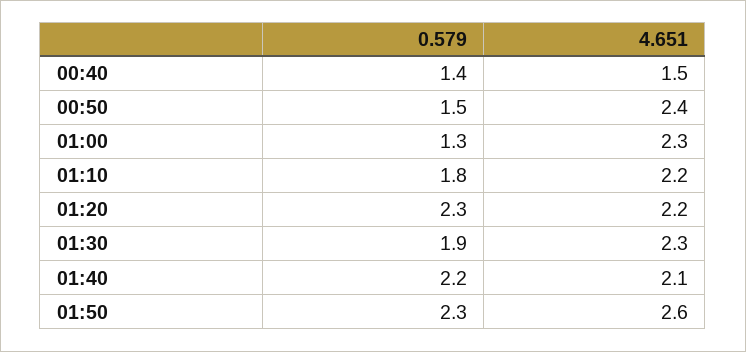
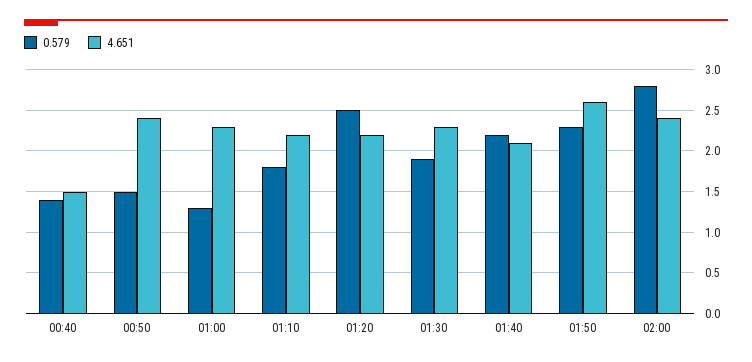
0.579, 01:20: 2.3 -> 2.5
0.579, 02:00: none -> 2.8
4.651, 02:00: none -> 2.4

